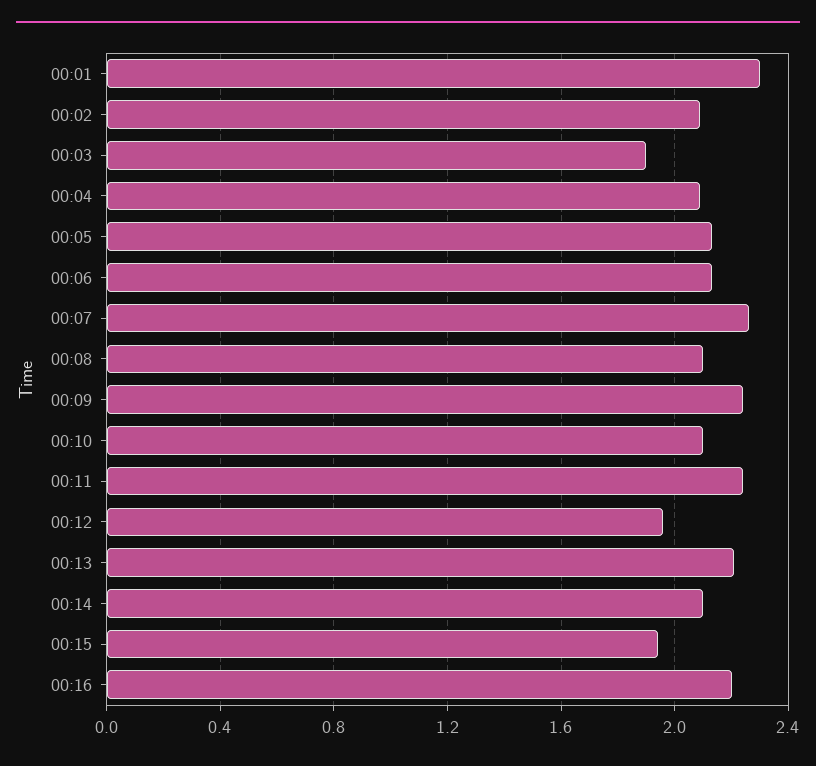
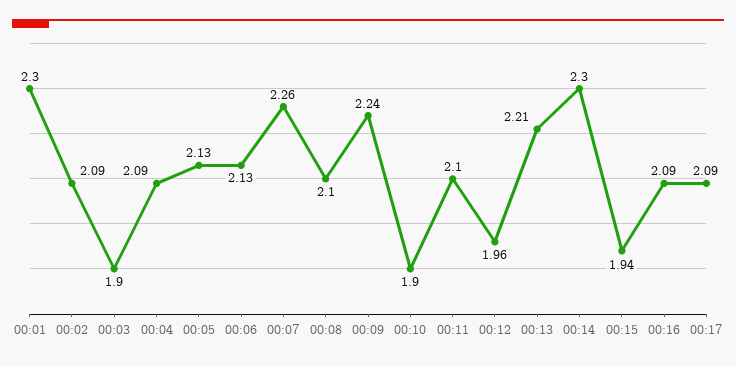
00:10: 2.1 -> 1.9
00:11: 2.25 -> 2.1
00:14: 2.1 -> 2.3
00:16: 2.2 -> 2.09
00:17: none -> 2.09

